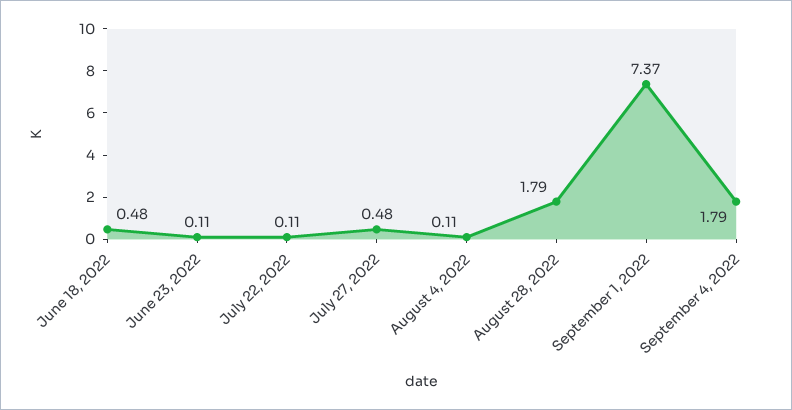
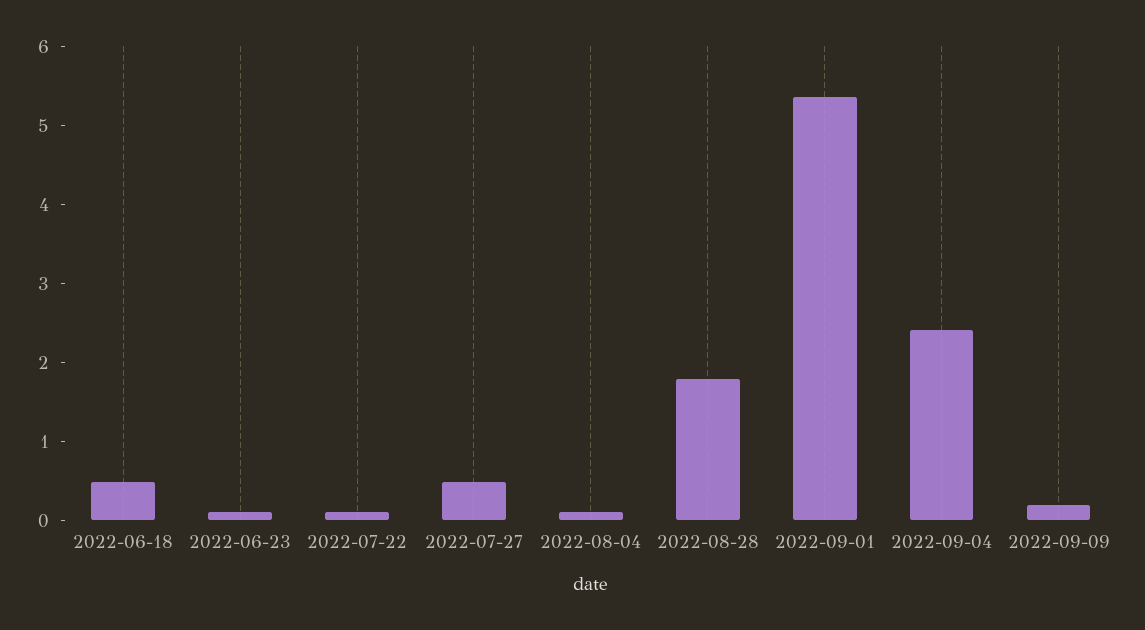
September 1, 2022: 7.37 -> 5.4
September 4, 2022: 1.79 -> 2.4
2022-09-09: none -> 0.2

